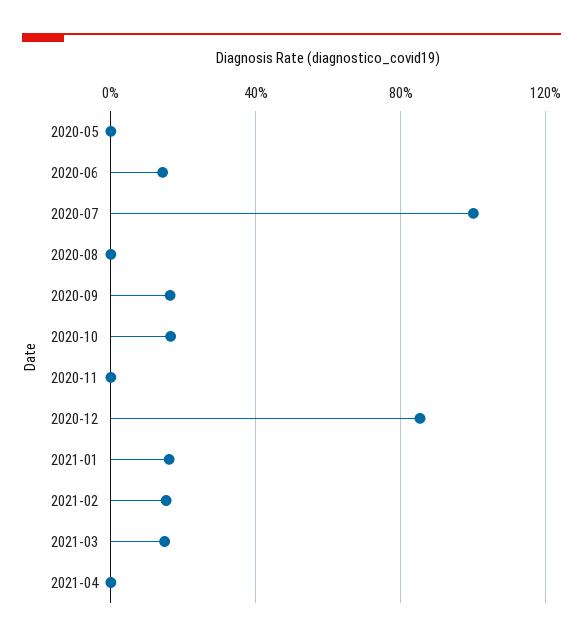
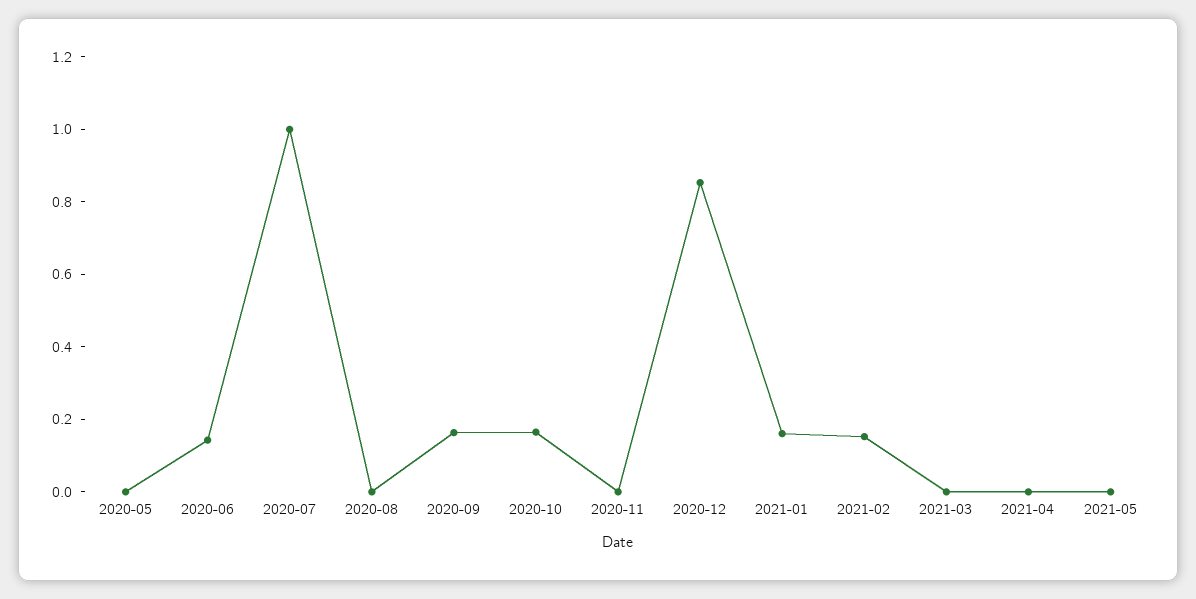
2021-03: 0.15 -> 0
2021-05: none -> 0

